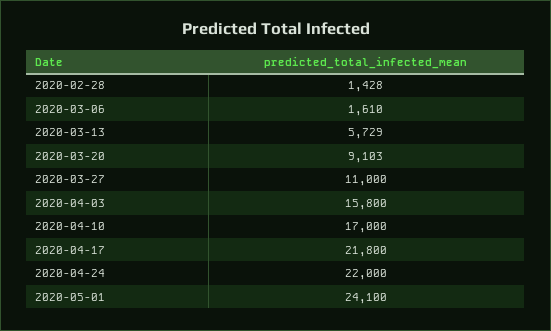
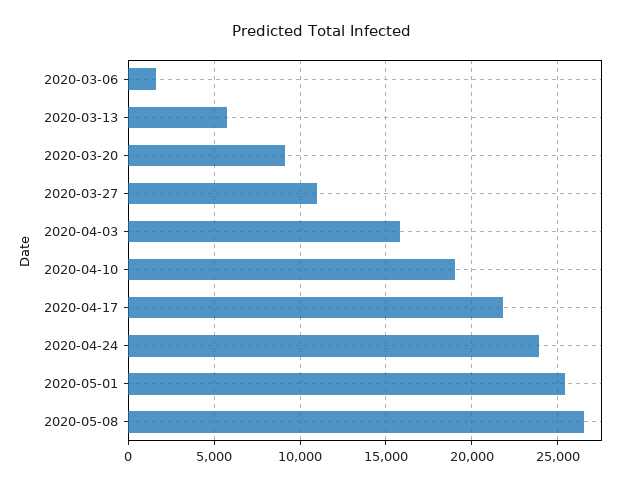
2020-02-28: 1428 -> none
2020-04-10: 17000 -> 19000
2020-04-24: 22000 -> 24000
2020-05-01: 24100 -> 25500
2020-05-08: none -> 26500

